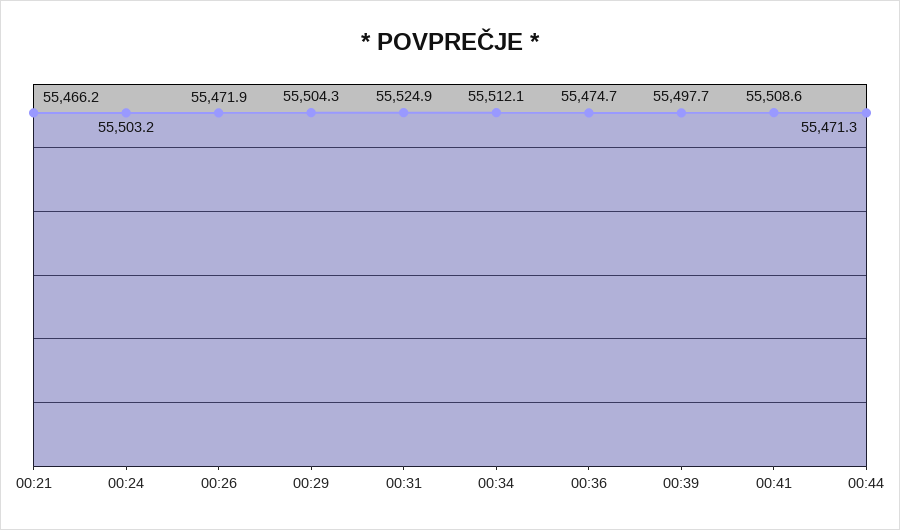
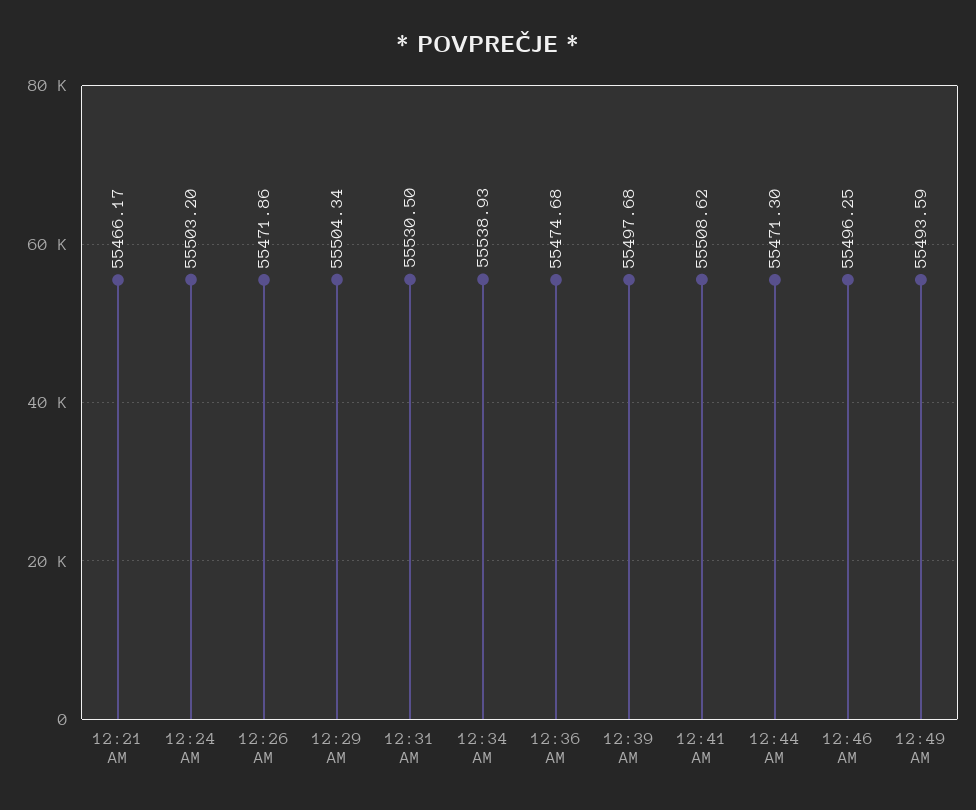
00:31: 55524.9 -> 55530.5
00:34: 55512.1 -> 55538.93
12:46 AM: none -> 55496.25
12:49 AM: none -> 55493.59

